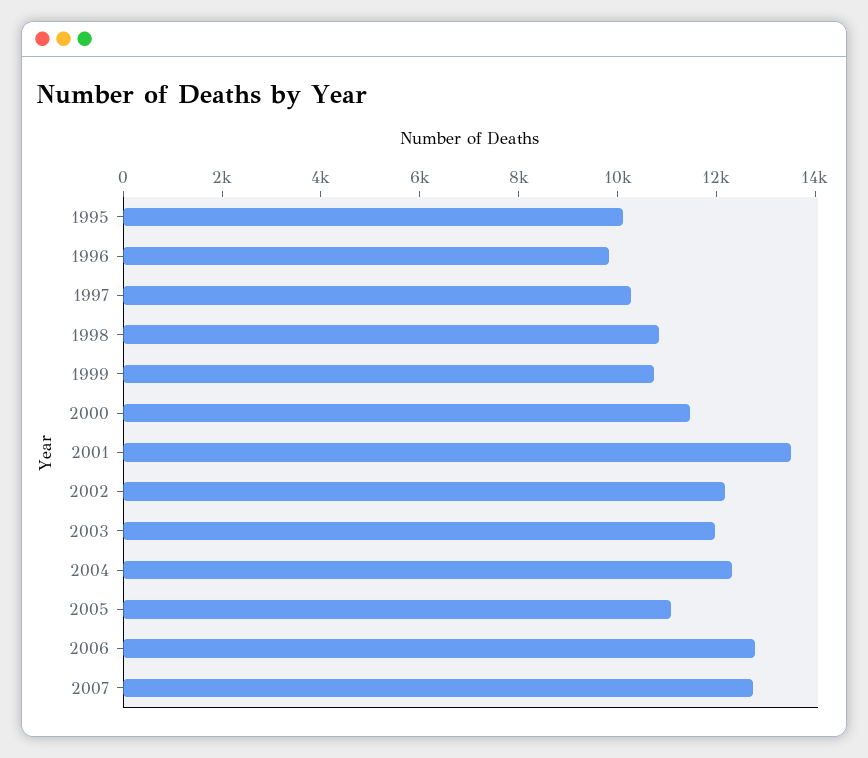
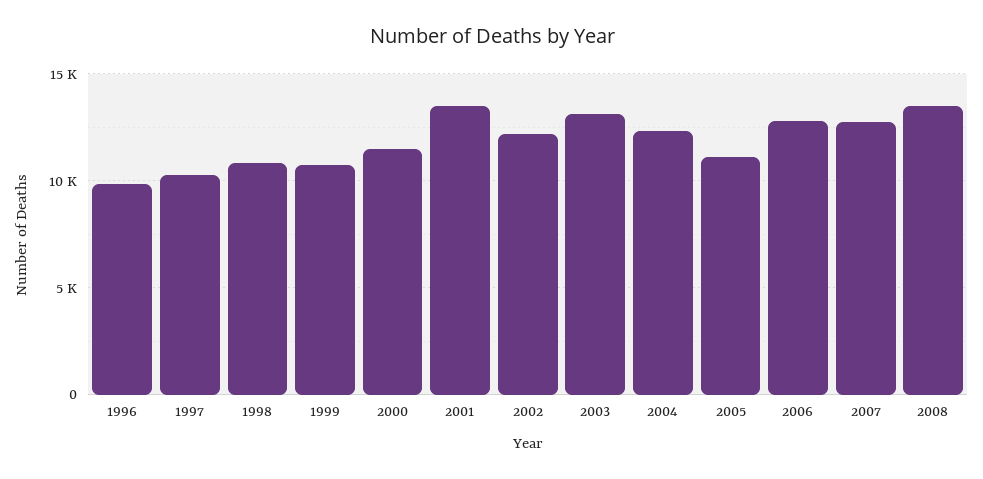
1995: 10000 -> none
2003: 12000 -> 13000
2008: none -> 13500

